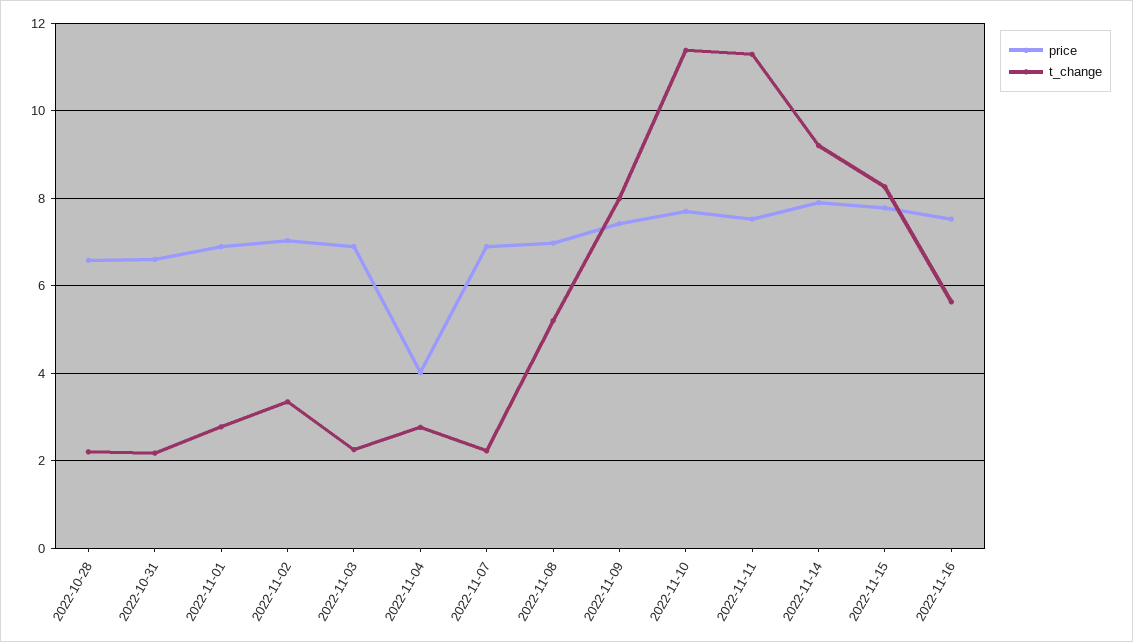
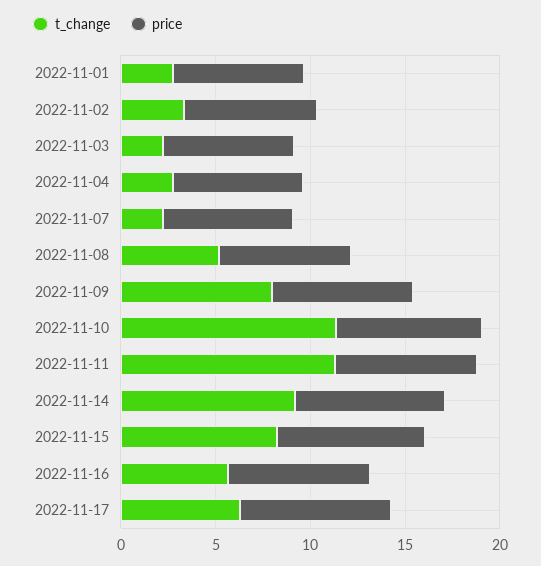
price, 2022-10-28: 6.6 -> none
t_change, 2022-10-28: 2.2 -> none
price, 2022-10-31: 6.6 -> none
t_change, 2022-10-31: 2.2 -> none
price, 2022-11-04: 4 -> 7
t_change, 2022-11-17: none -> 6
price, 2022-11-17: none -> 8

